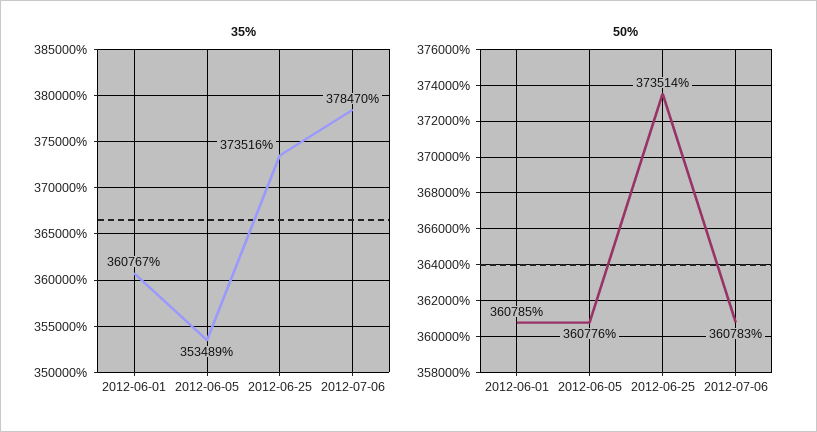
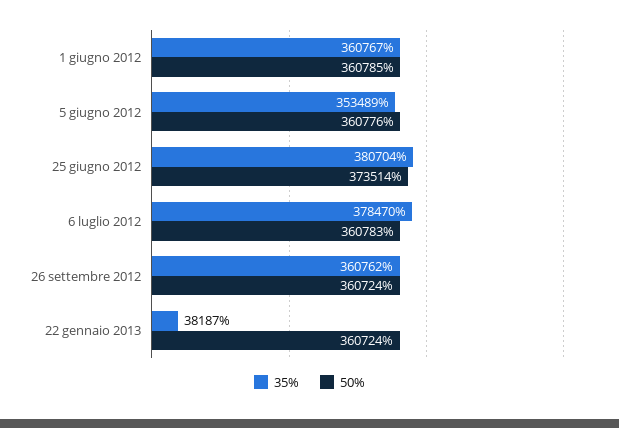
35%, 2012-06-25: 373516 -> 380704
35%, 26 settembre 2012: none -> 360762
50%, 26 settembre 2012: none -> 360724
35%, 22 gennaio 2013: none -> 38187
50%, 22 gennaio 2013: none -> 360724

